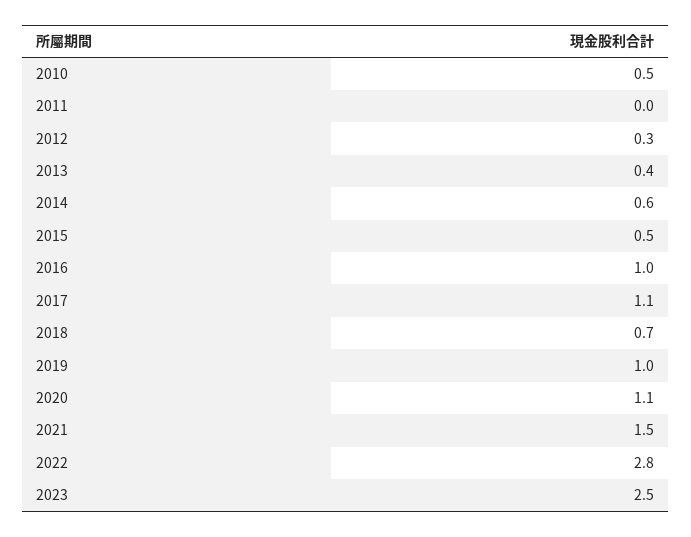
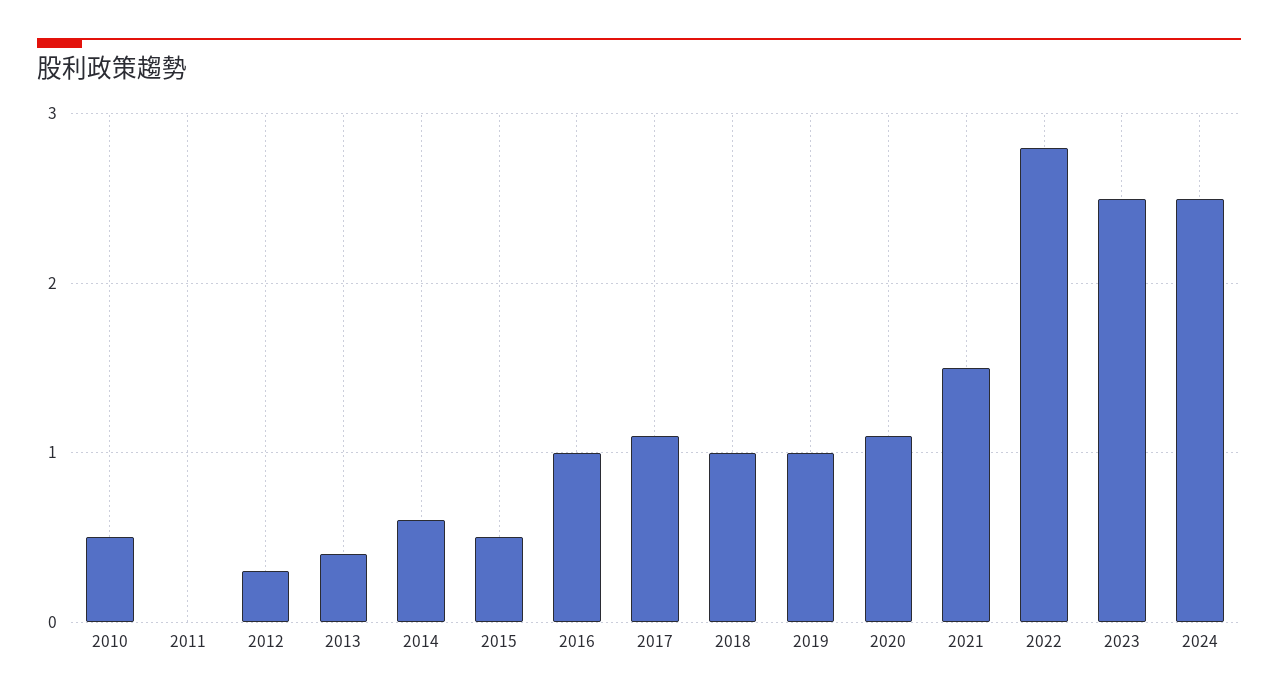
2018: 0.7 -> 1
2024: none -> 2.5

